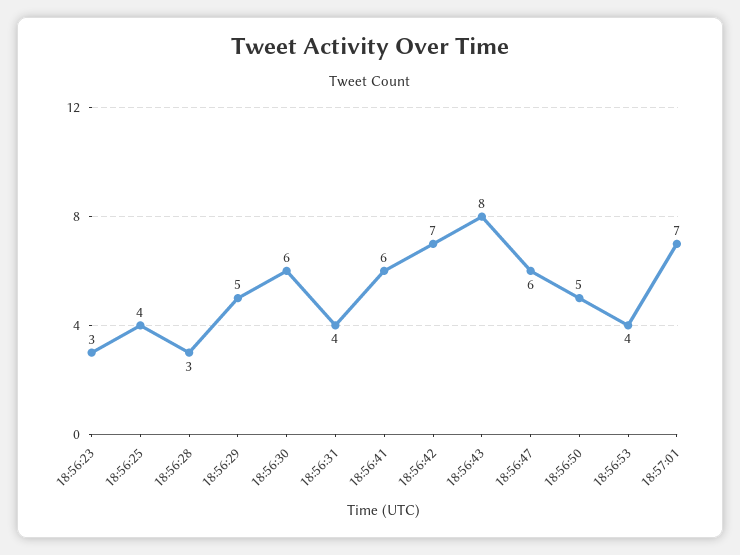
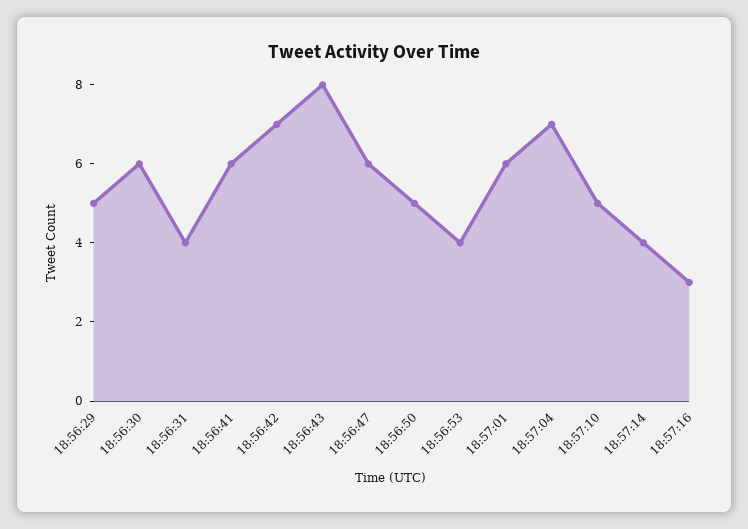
18:56:23: 3 -> none
18:56:25: 4 -> none
18:56:28: 3 -> none
18:57:01: 7 -> 6
18:57:04: none -> 7
18:57:10: none -> 5
18:57:14: none -> 4
18:57:16: none -> 3

